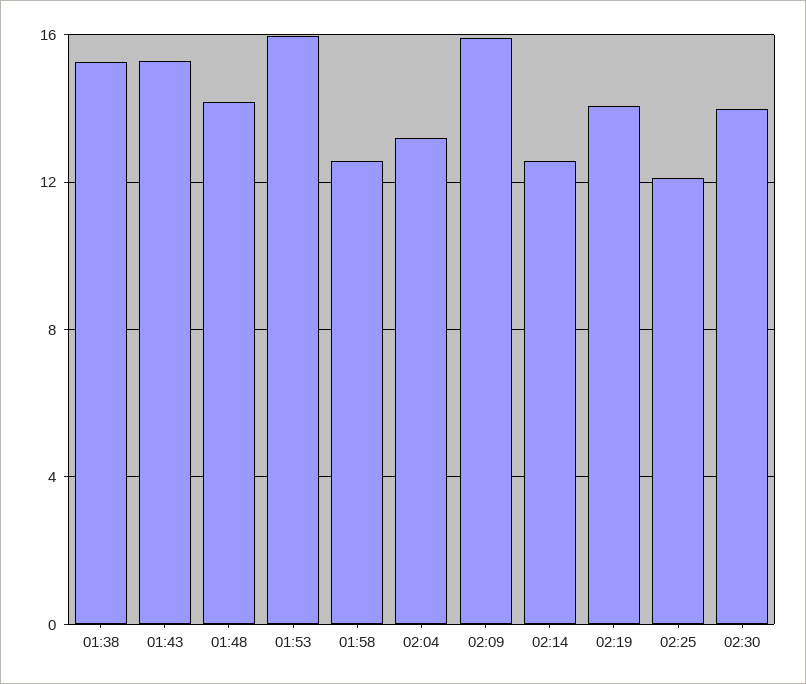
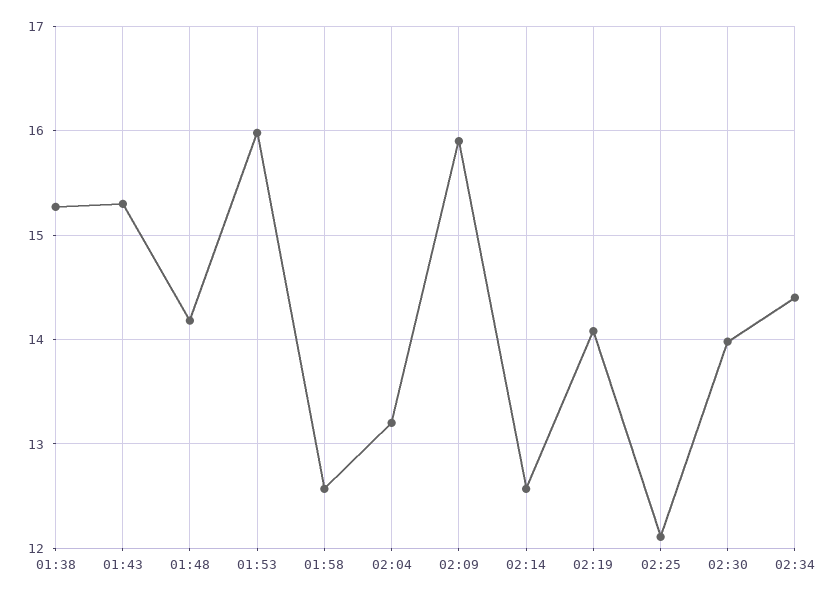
02:34: none -> 14.4

